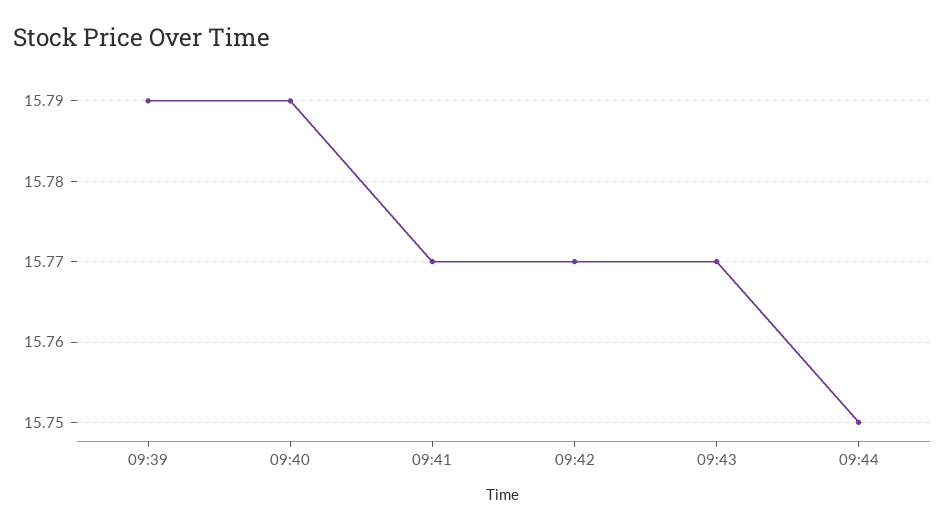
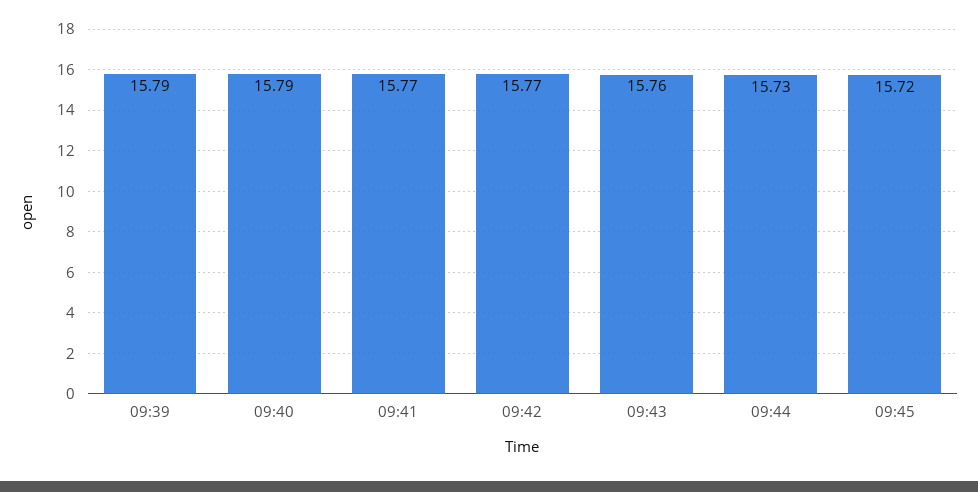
09:43: 15.77 -> 15.76
09:44: 15.75 -> 15.73
09:45: none -> 15.72

